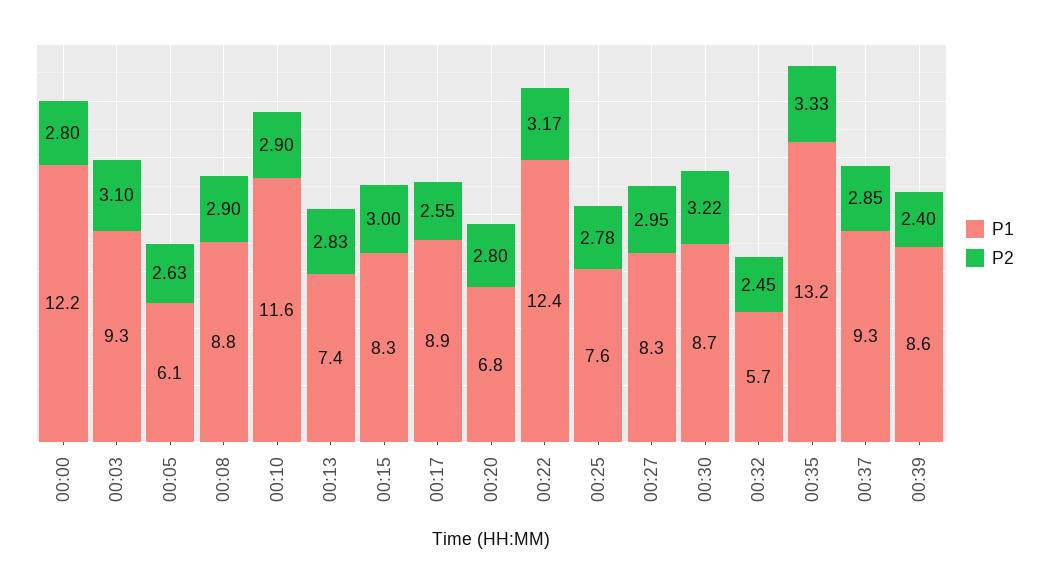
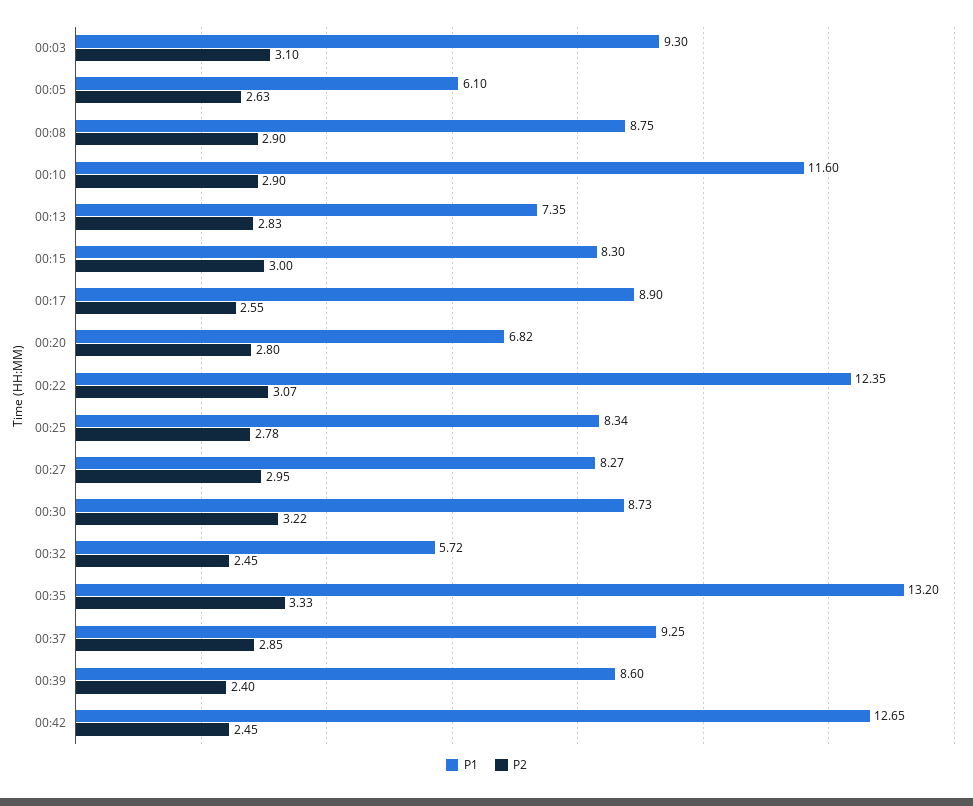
P1, 00:00: 12.2 -> none
P2, 00:00: 2.8 -> none
P2, 00:22: 3.17 -> 3.07
P1, 00:25: 7.6 -> 8.34
P1, 00:42: none -> 12.65
P2, 00:42: none -> 2.45

